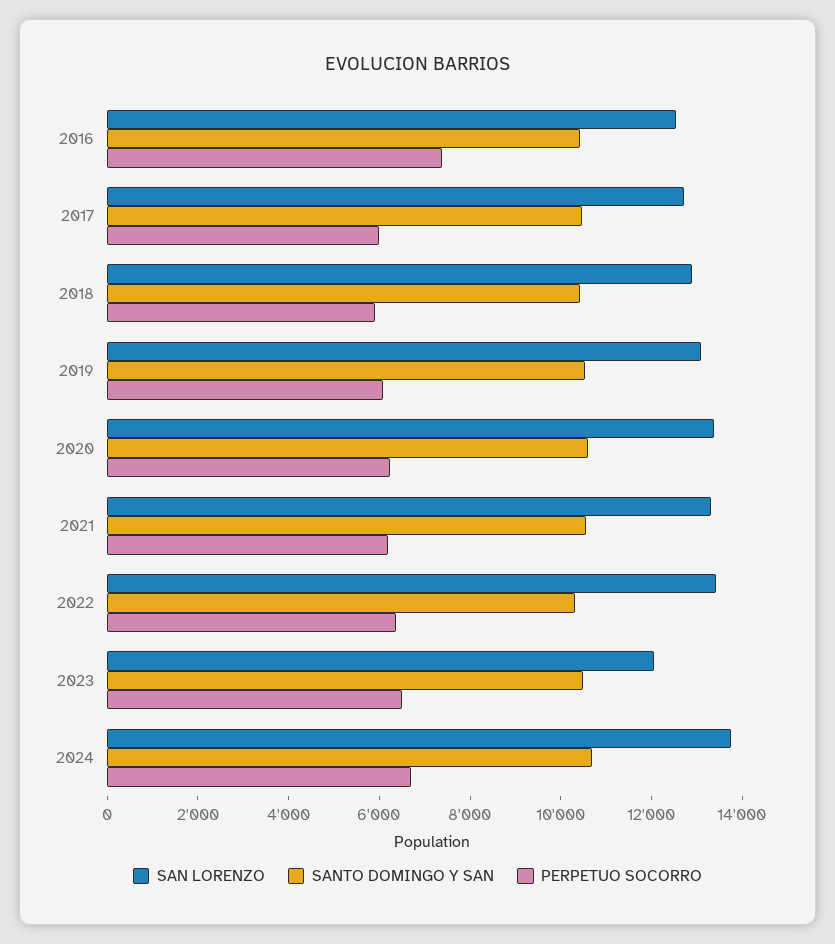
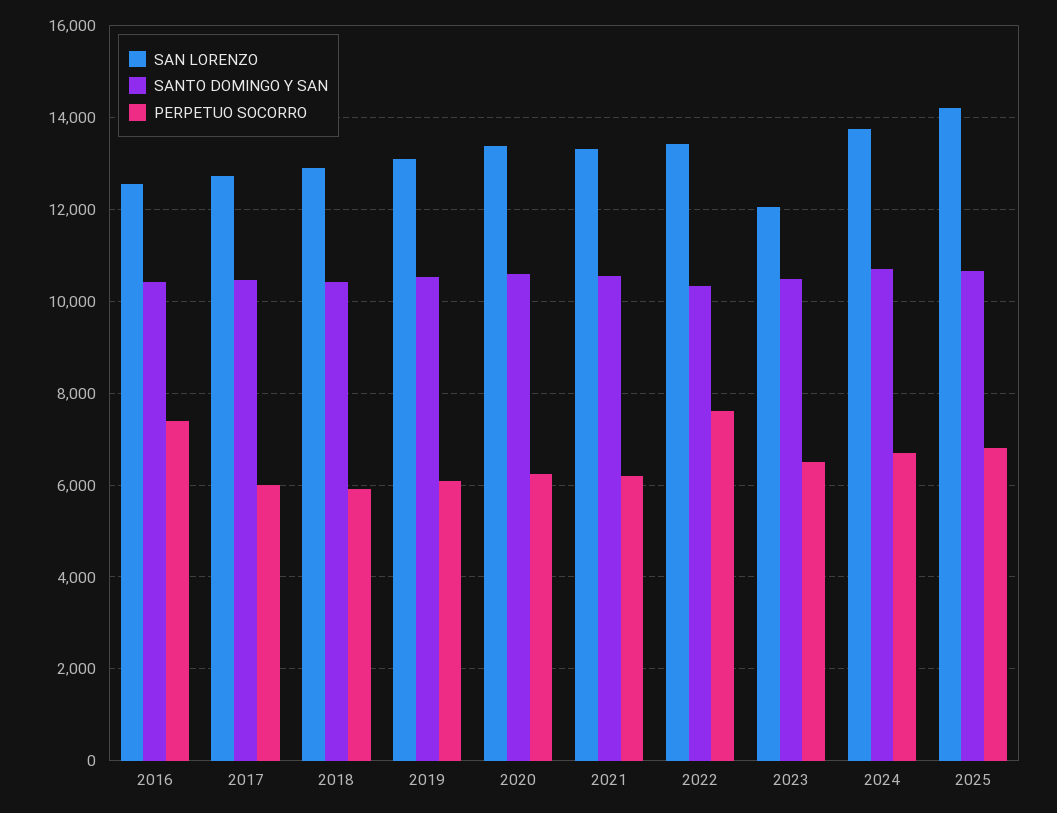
PERPETUO SOCORRO, 2022: 6500 -> 7600
SAN LORENZO, 2025: none -> 14200
SANTO DOMINGO Y SAN, 2025: none -> 10600
PERPETUO SOCORRO, 2025: none -> 6800

